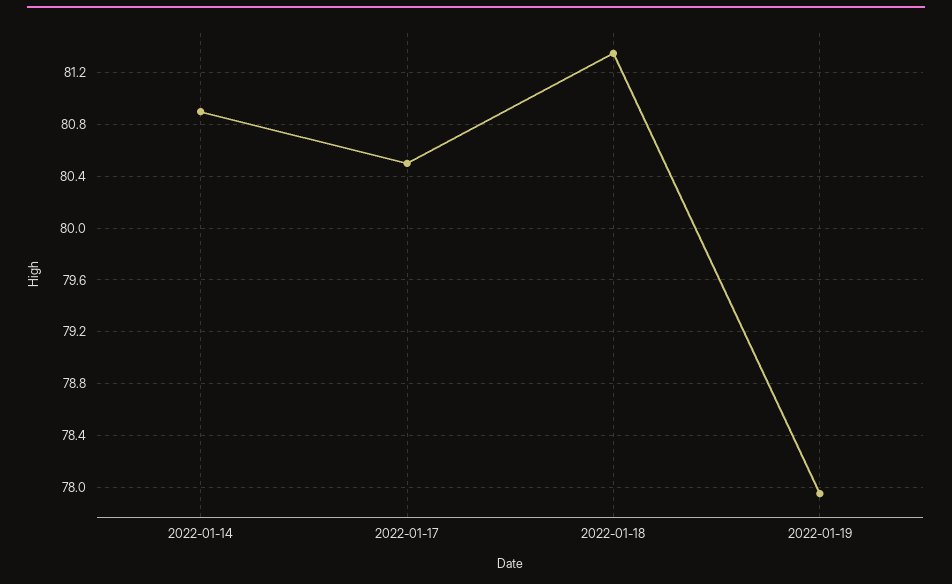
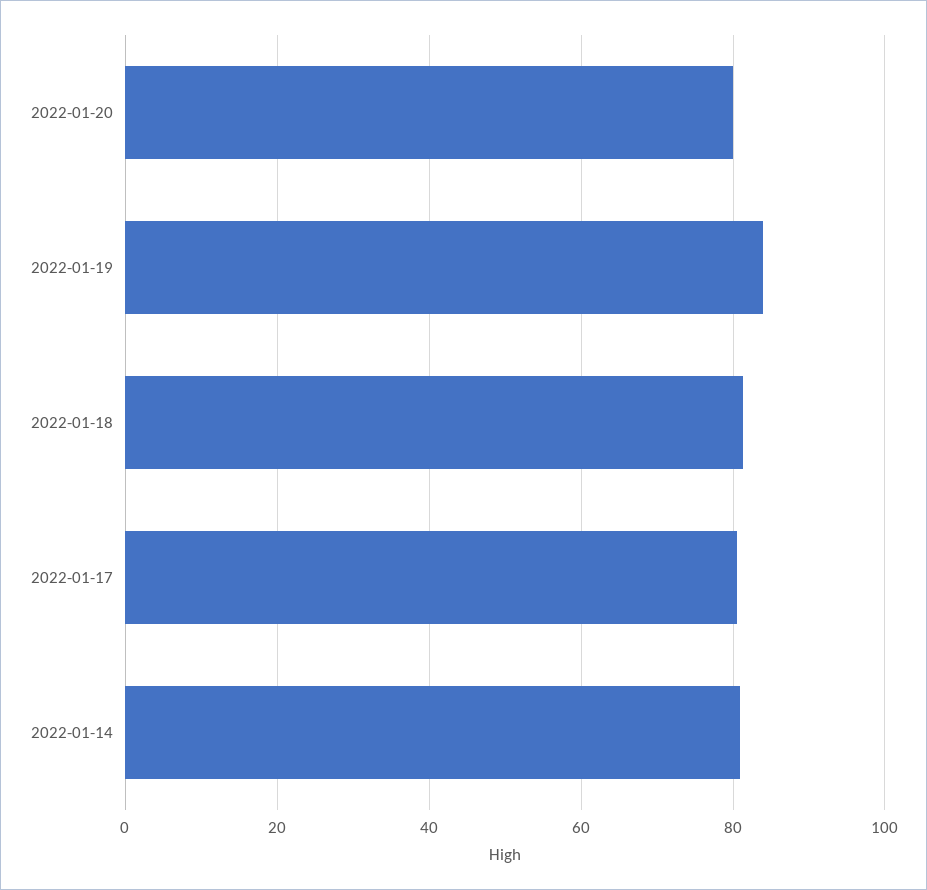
2022-01-19: 77.95 -> 84
2022-01-20: none -> 80

